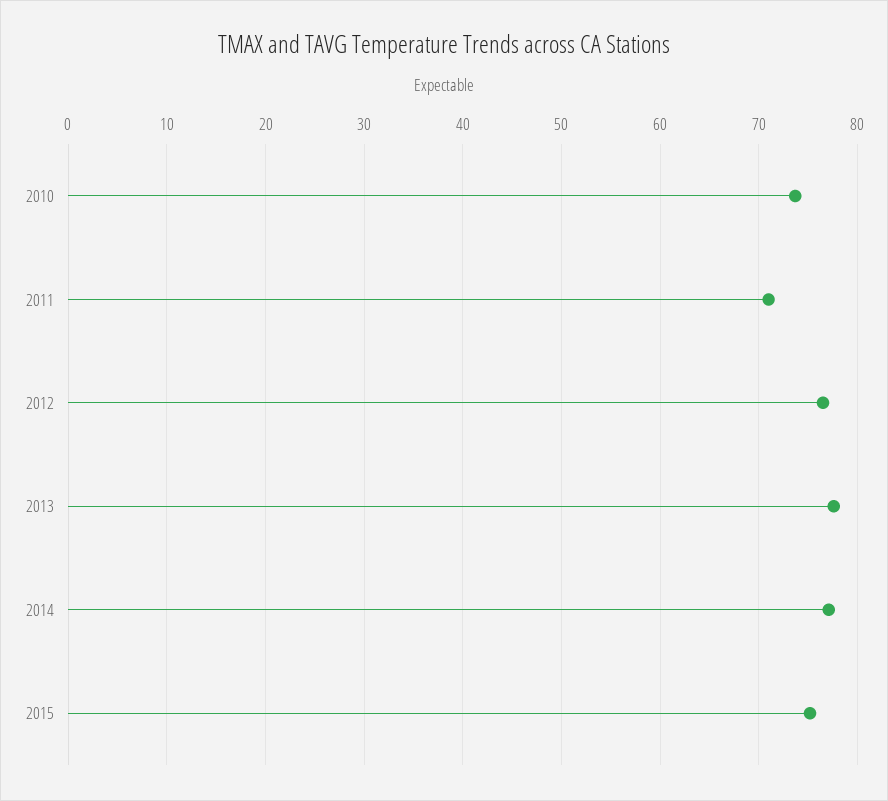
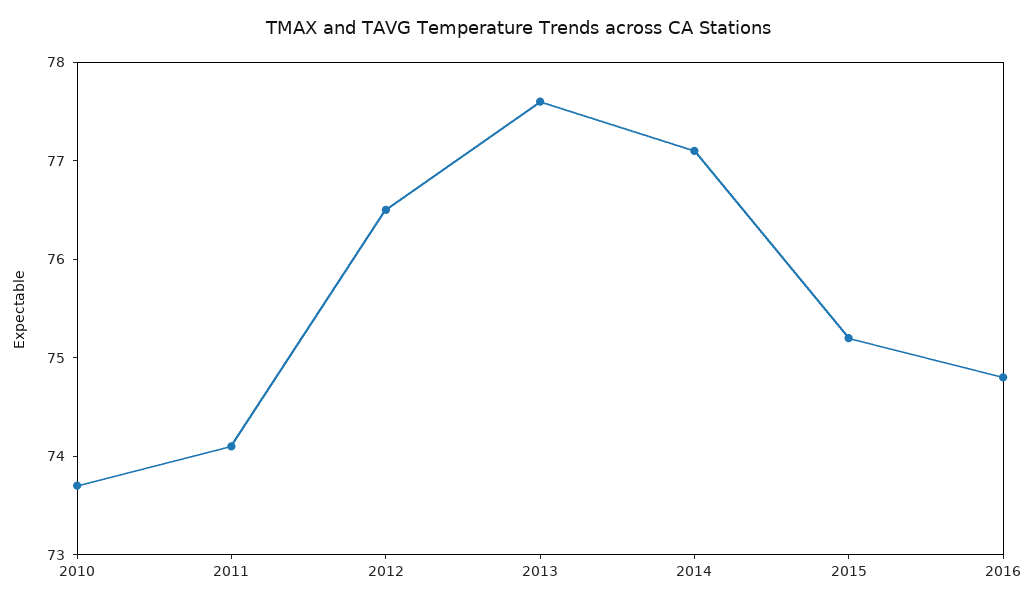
2011: 71 -> 74.1
2016: none -> 74.8

